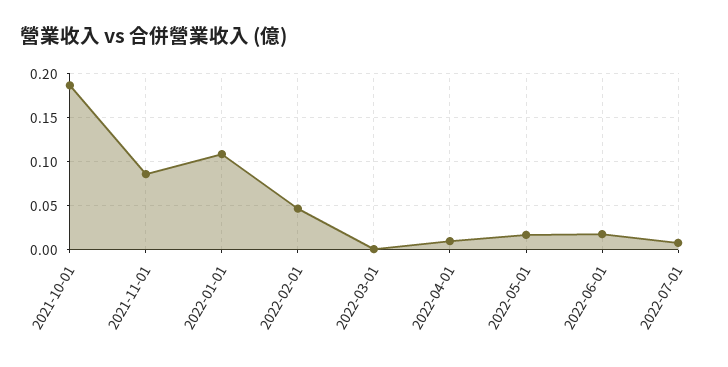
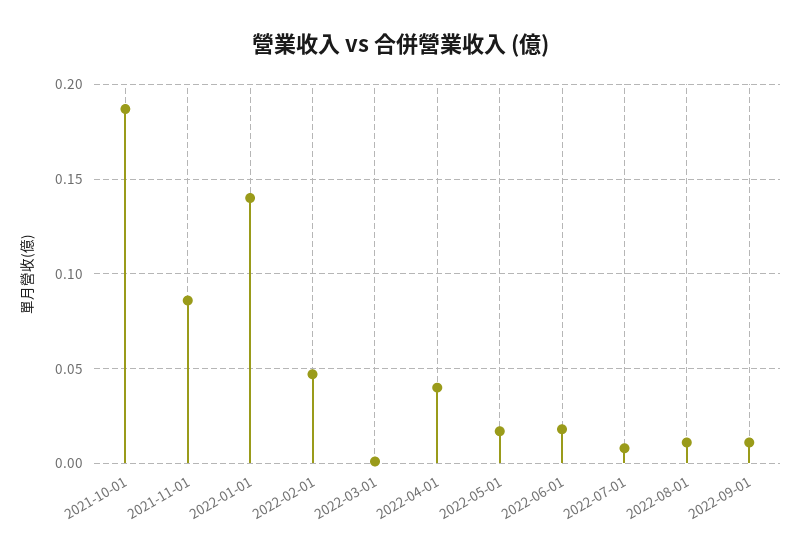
2022-01-01: 0.11 -> 0.14
2022-04-01: 0.01 -> 0.04
2022-08-01: none -> 0.01
2022-09-01: none -> 0.01

